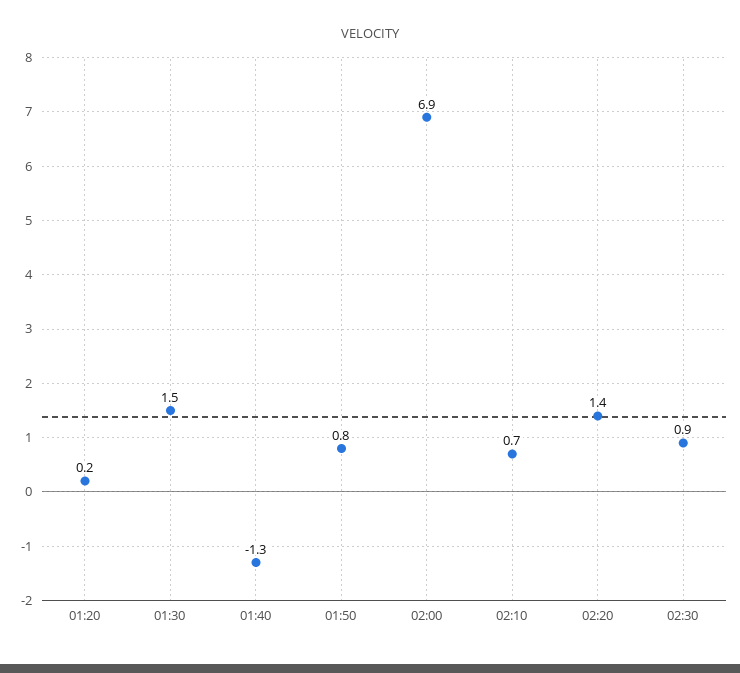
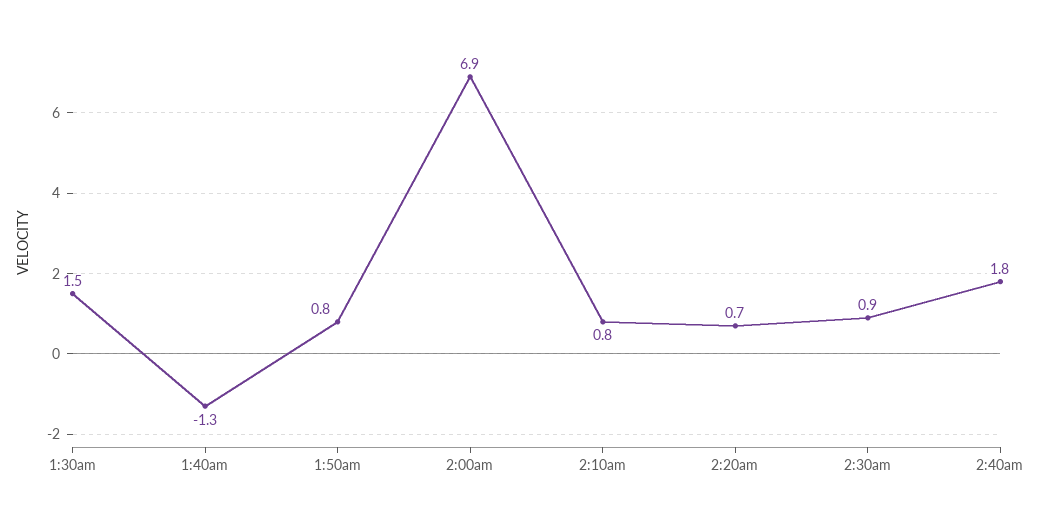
01:20: 0.2 -> none
02:10: 0.7 -> 0.8
02:20: 1.4 -> 0.7
2:40am: none -> 1.8

